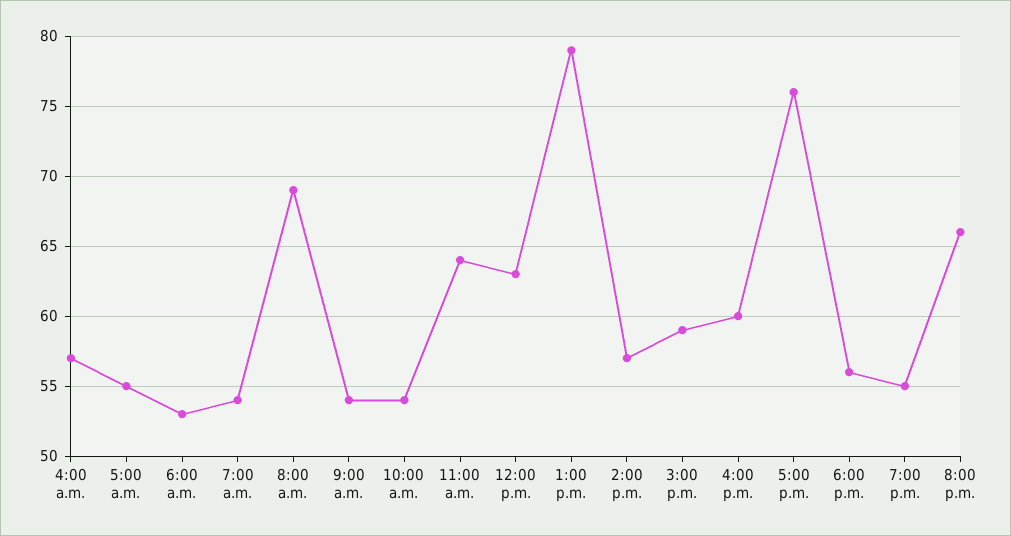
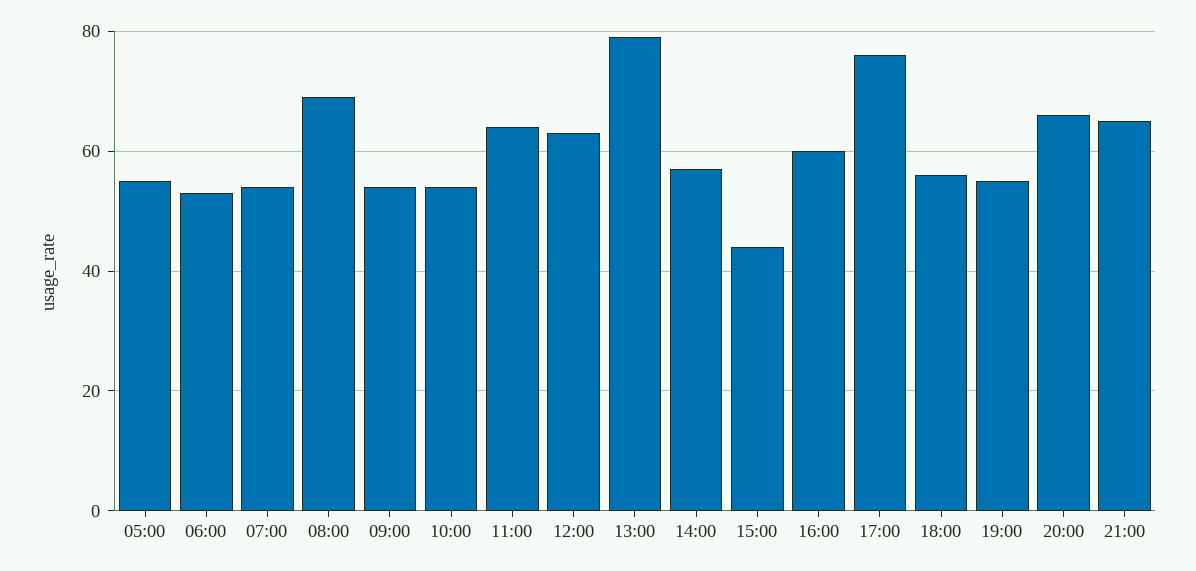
4:00 a.m.: 57 -> none
3:00 p.m.: 59 -> 45
21:00: none -> 65

